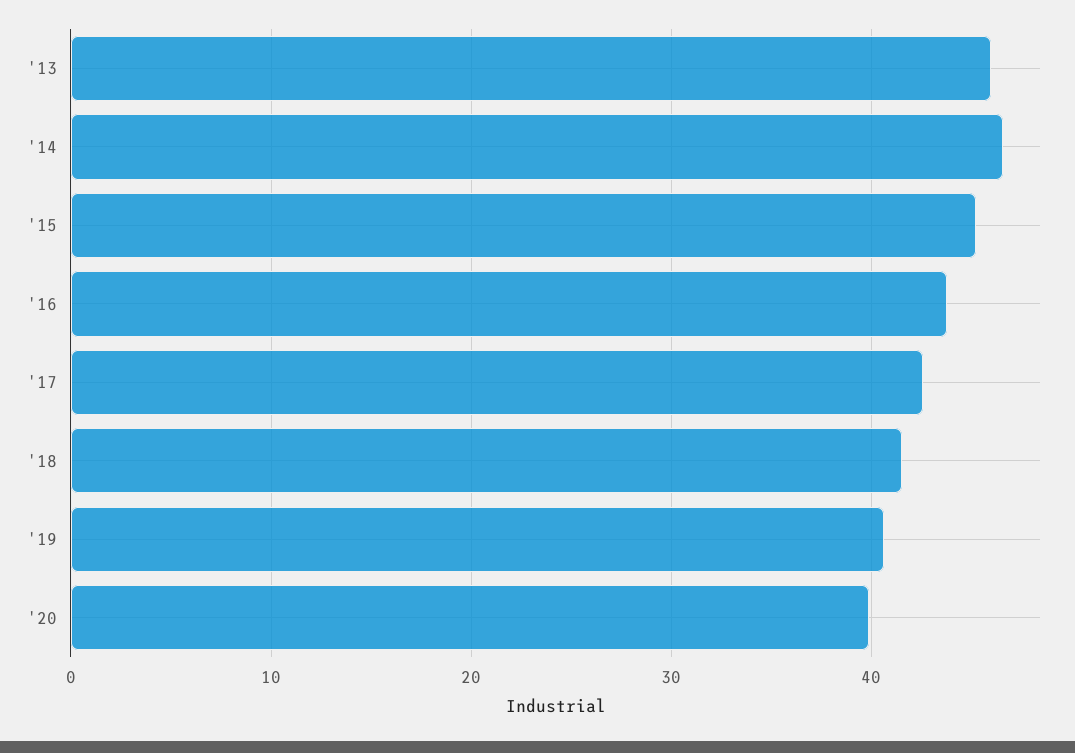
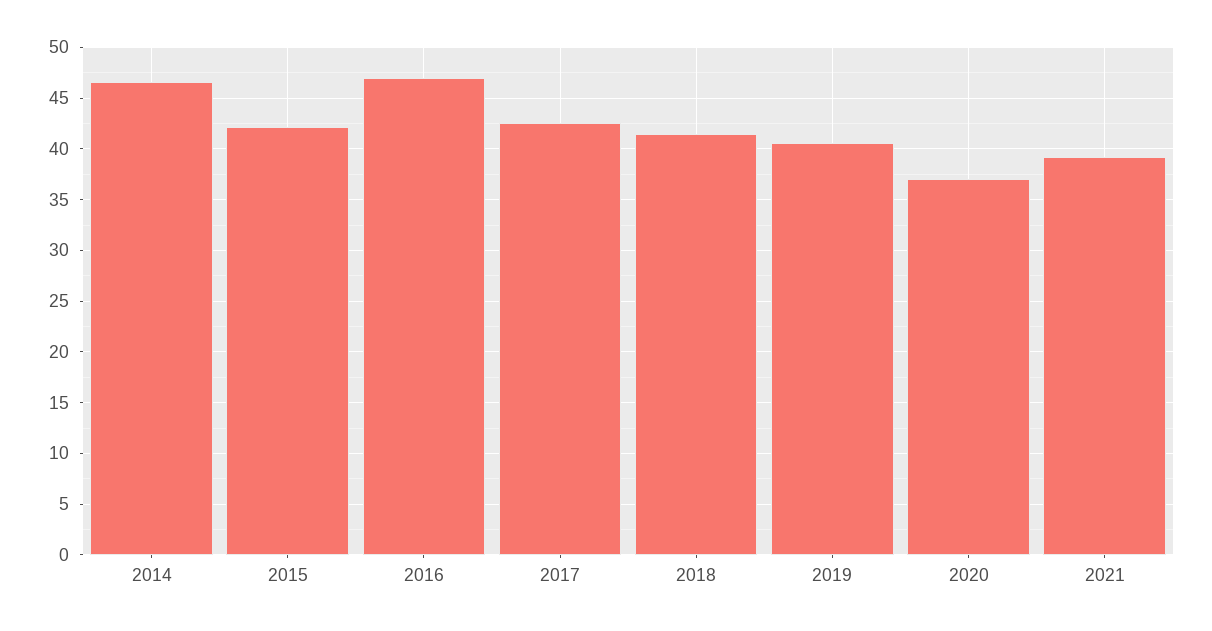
'13: 46 -> none
'15: 45 -> 42
'16: 44 -> 47
'20: 40 -> 37
2021: none -> 39

